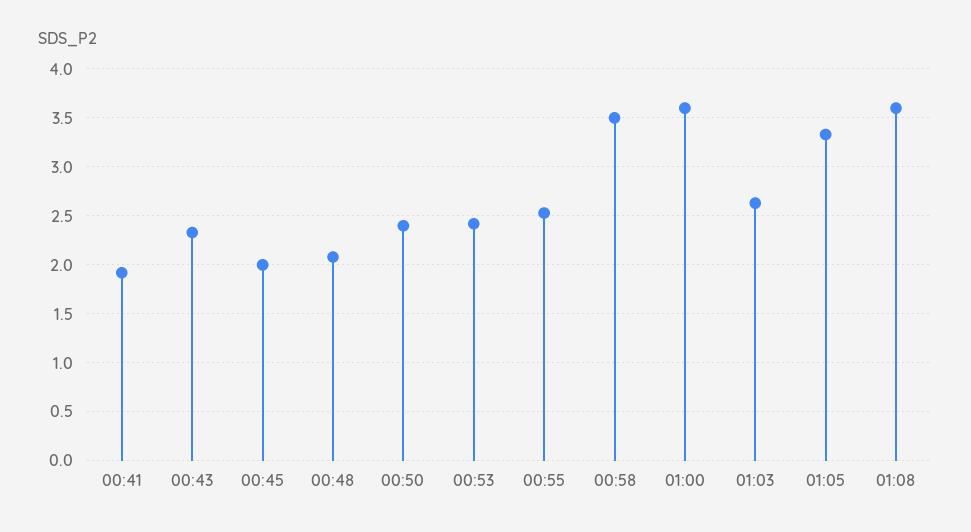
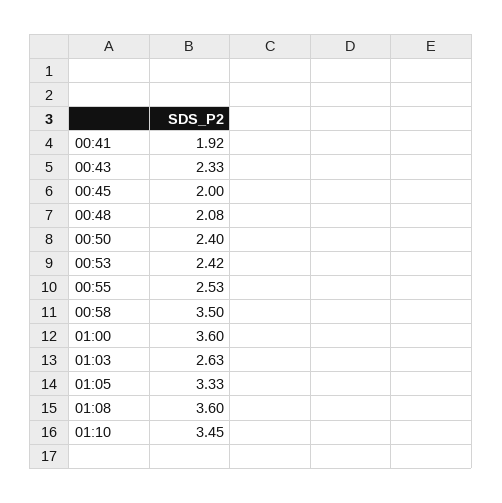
01:10: none -> 3.45

